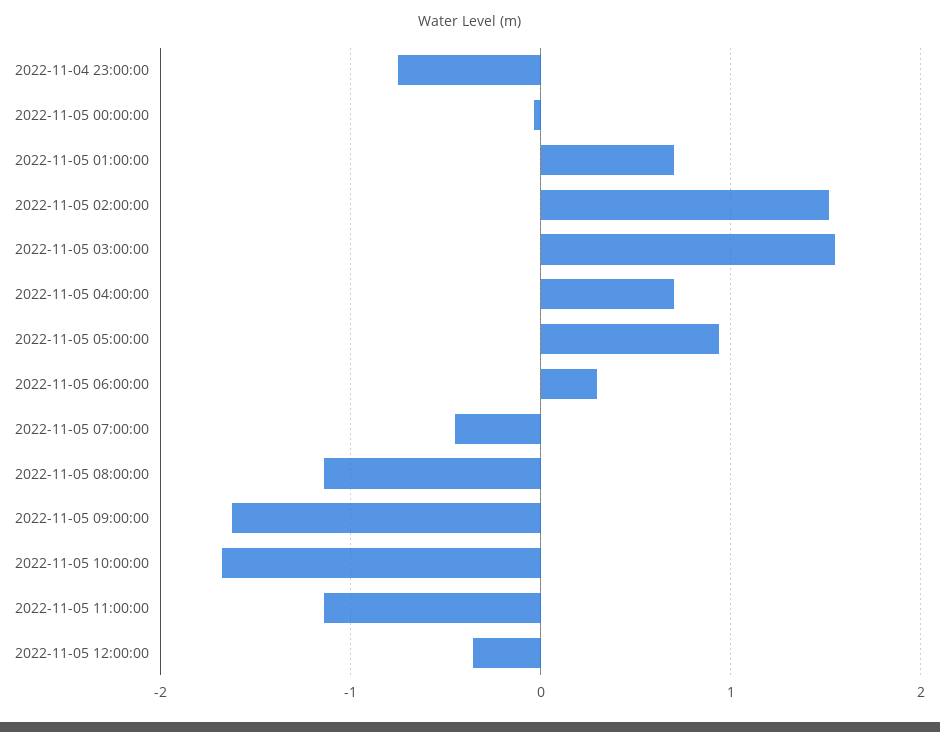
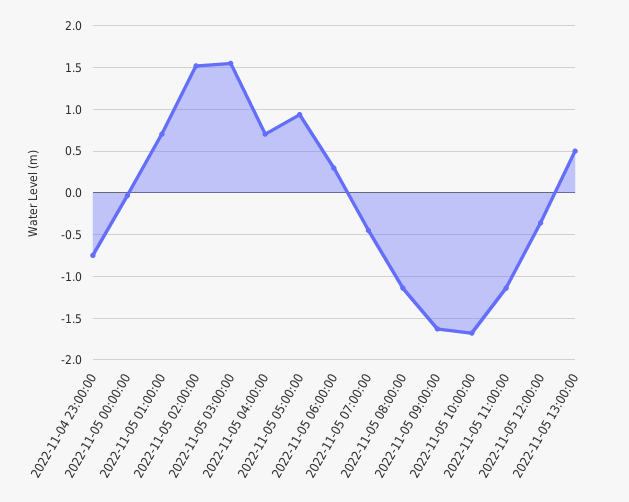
2022-11-05 13:00:00: none -> 0.5

